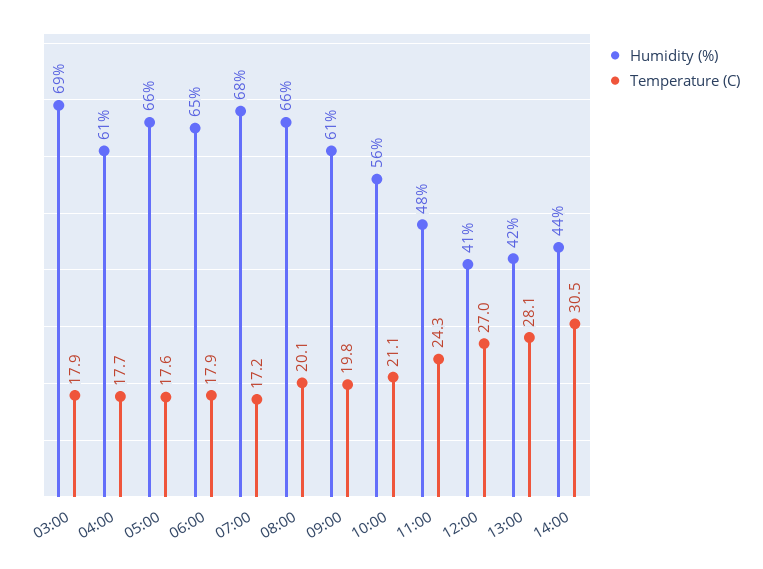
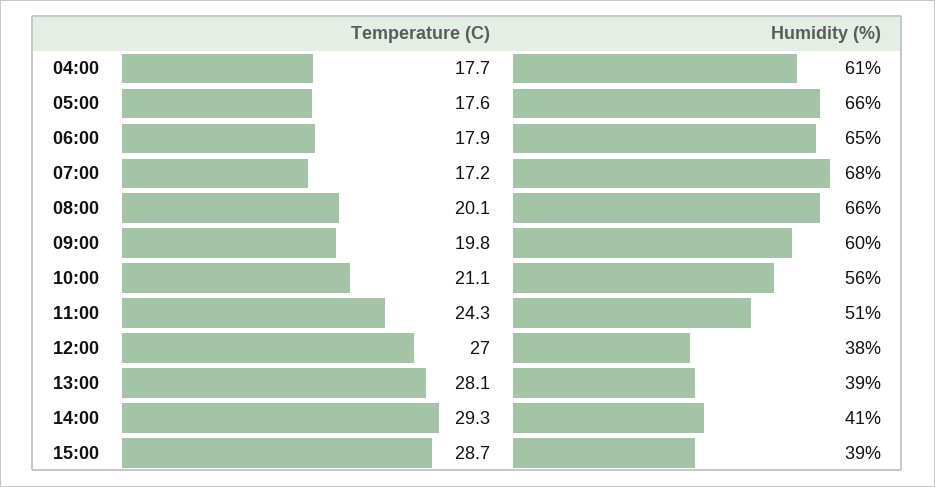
Humidity (%), 03:00: 69 -> none
Temperature (C), 03:00: 17.9 -> none
Humidity (%), 09:00: 61 -> 60
Humidity (%), 11:00: 48 -> 51
Humidity (%), 12:00: 41 -> 38
Humidity (%), 13:00: 42 -> 39
Humidity (%), 14:00: 44 -> 41
Temperature (C), 14:00: 30.5 -> 29.3
Temperature (C), 15:00: none -> 28.7
Humidity (%), 15:00: none -> 39

